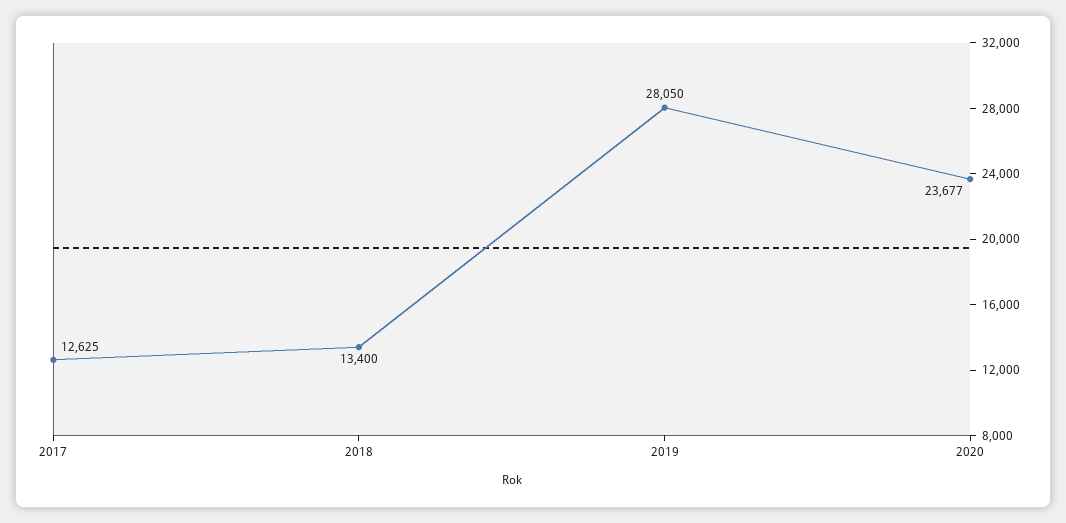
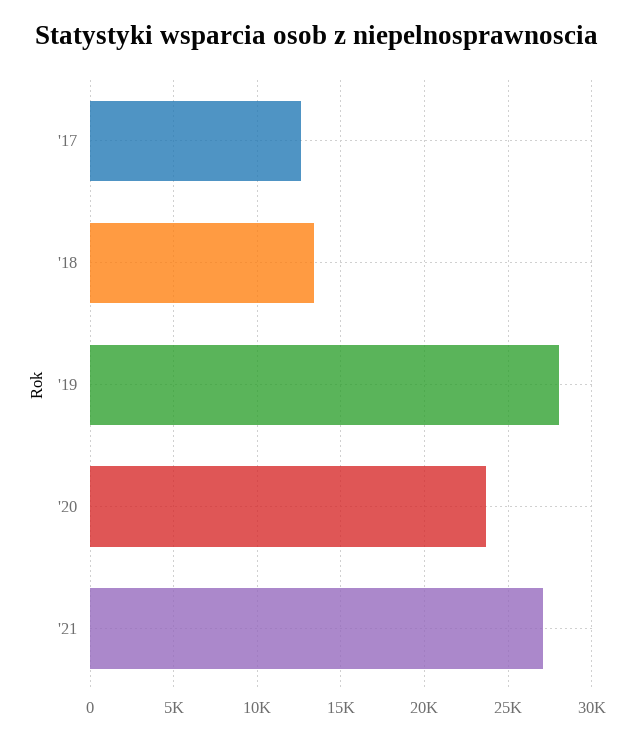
'21: none -> 27000

